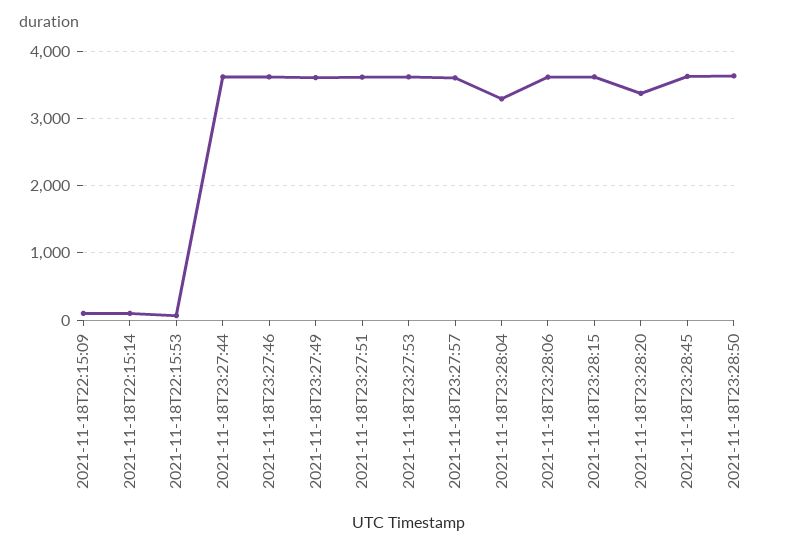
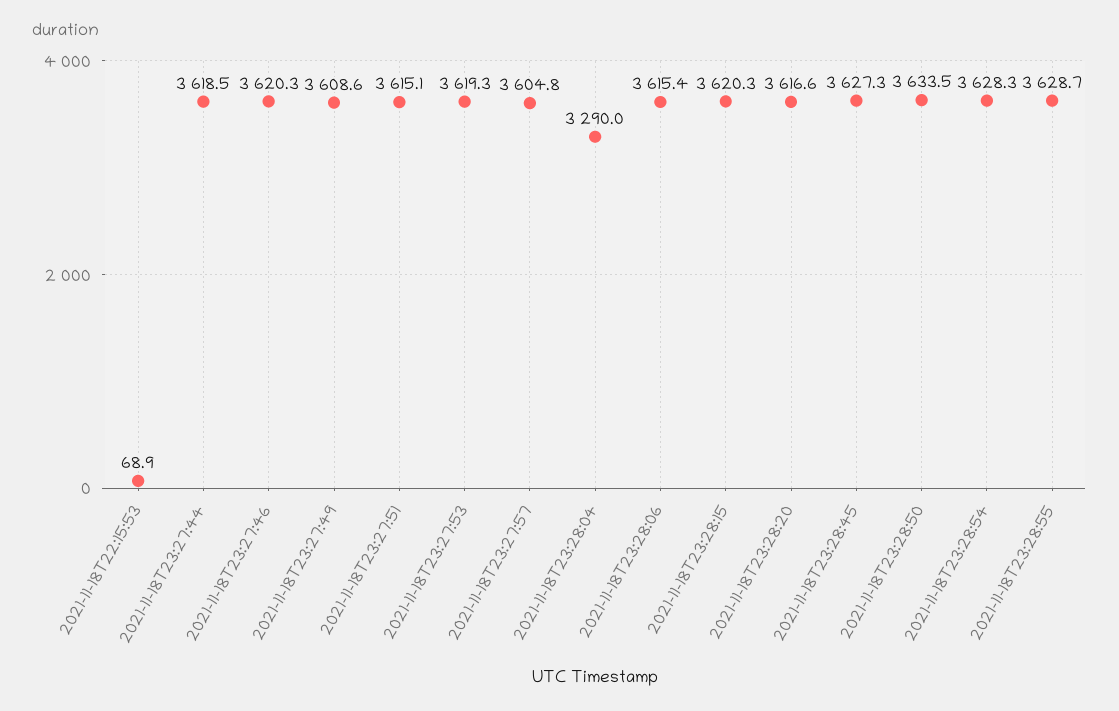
2021-11-18T22:15:09: 100 -> none
2021-11-18T22:15:14: 100 -> none
2021-11-18T23:28:20: 3400 -> 3616.6
2021-11-18T23:28:54: none -> 3628.3
2021-11-18T23:28:55: none -> 3628.7

